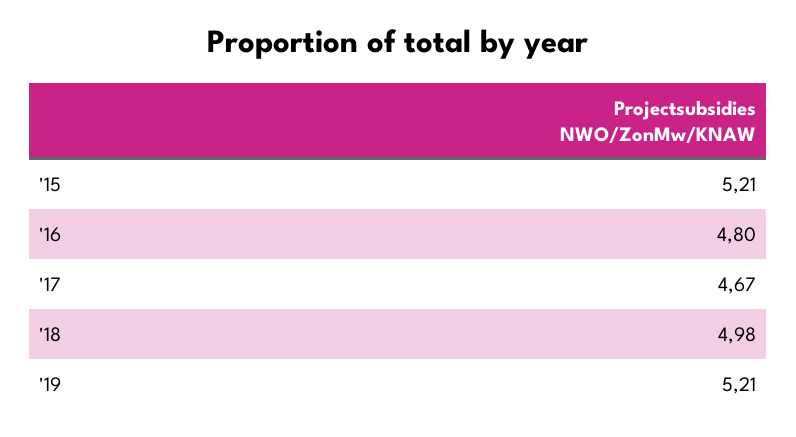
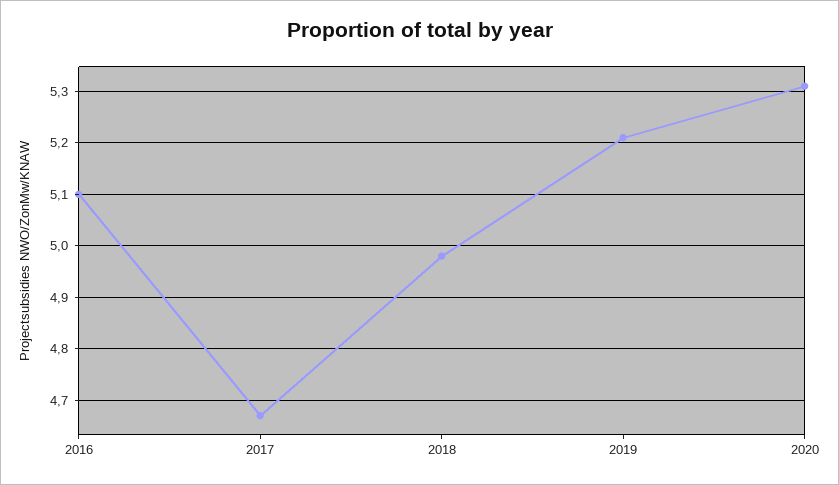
'15: 5.21 -> none
'16: 4.8 -> 5.1
2020: none -> 5.3

